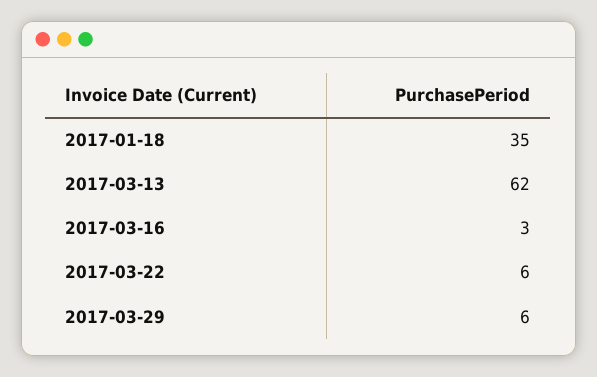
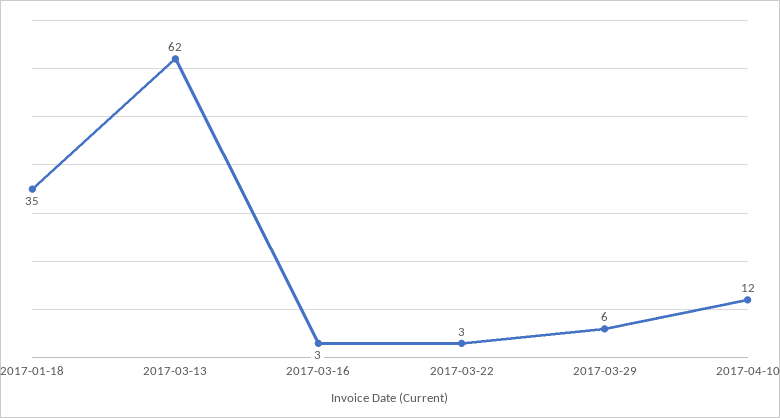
2017-03-22: 6 -> 3
2017-04-10: none -> 12

